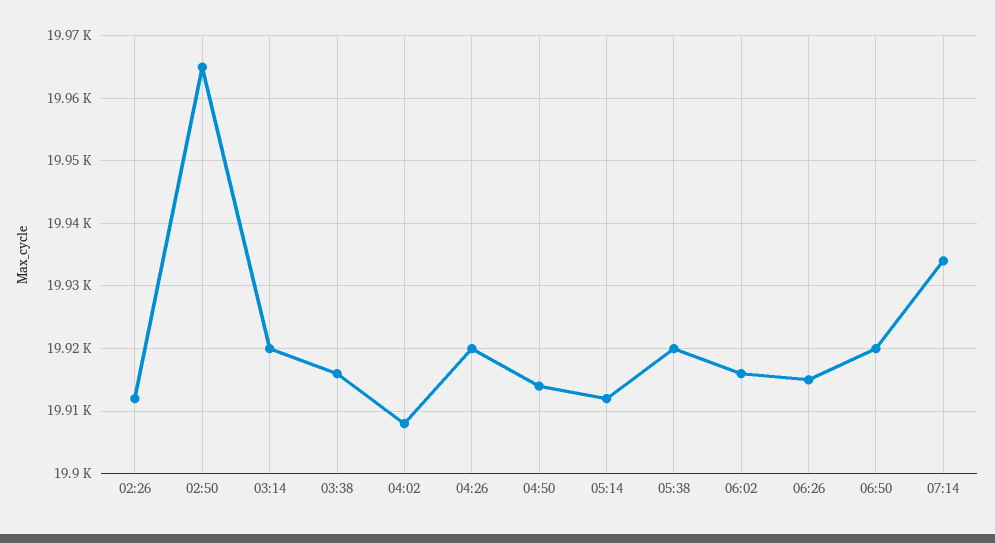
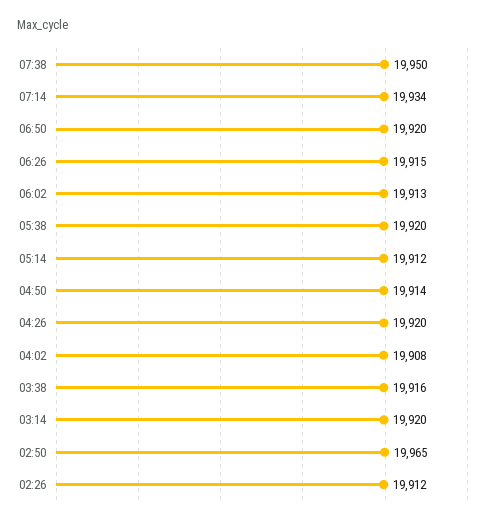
06:02: 19916 -> 19913
07:38: none -> 19950

